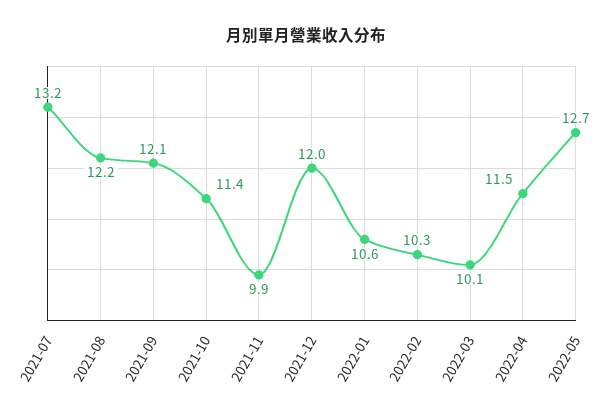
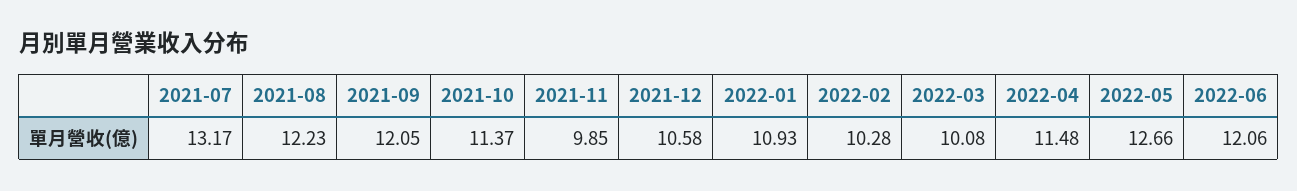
2021-12: 12 -> 10.58
2022-01: 10.6 -> 10.93
2022-06: none -> 12.06

